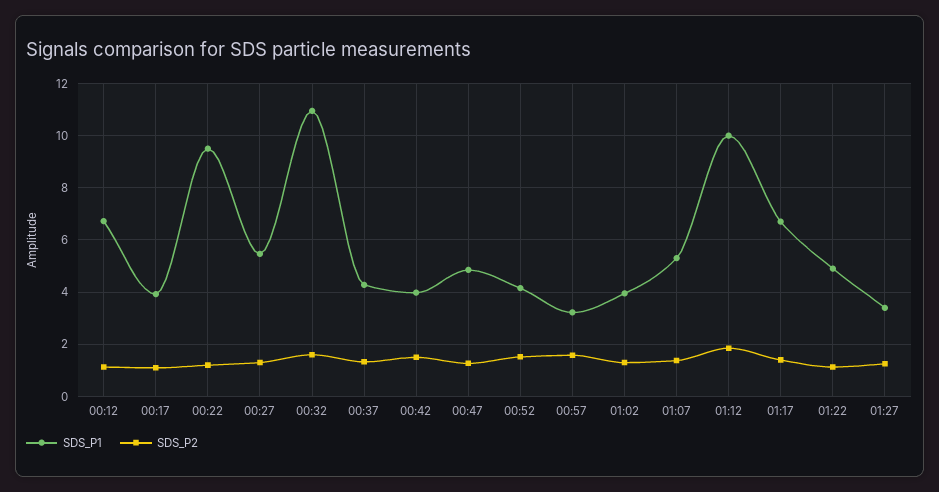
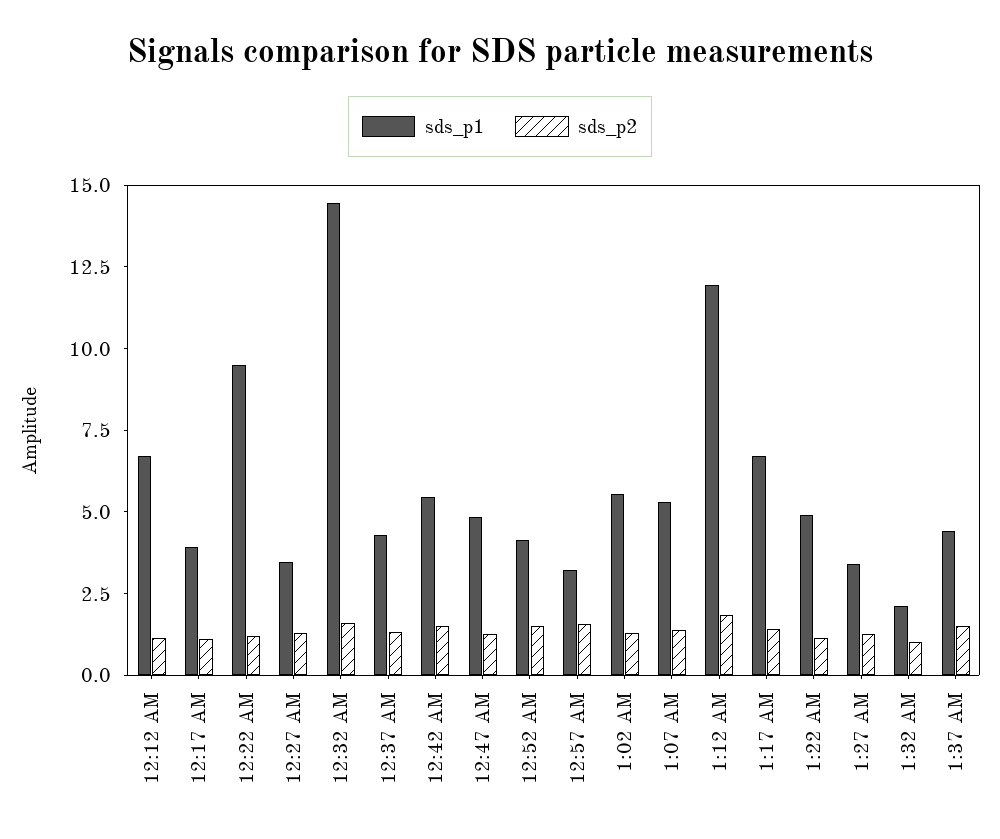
SDS_P1, 00:27: 5.5 -> 3.5
SDS_P1, 00:32: 11 -> 14.5
SDS_P1, 00:42: 4 -> 5.5
SDS_P1, 01:02: 4 -> 5.5
SDS_P1, 01:12: 10 -> 12
SDS_P1, 1:32 AM: none -> 2
SDS_P2, 1:32 AM: none -> 1
SDS_P1, 1:37 AM: none -> 4.5
SDS_P2, 1:37 AM: none -> 1.5

